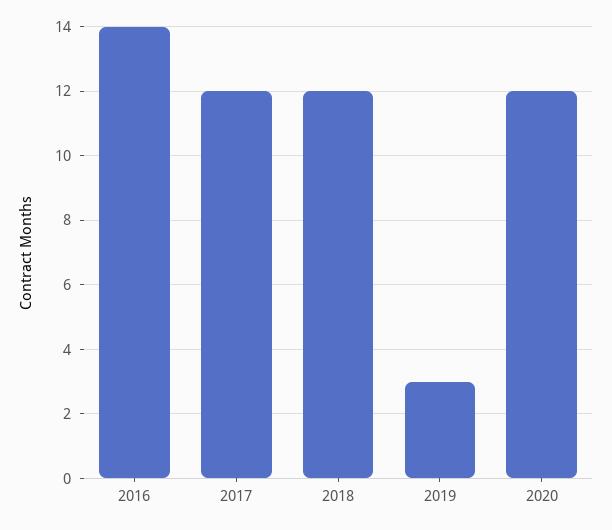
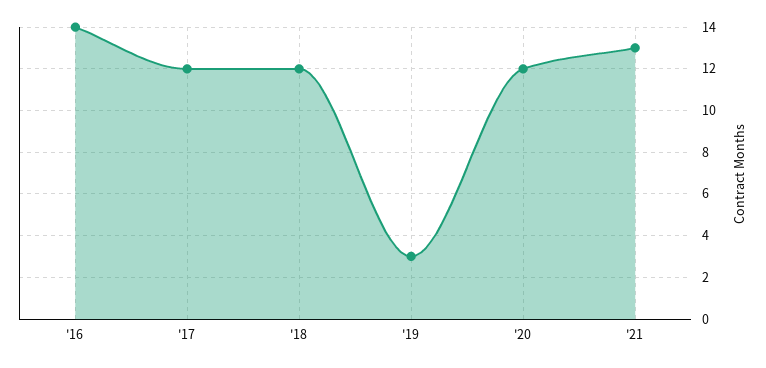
'21: none -> 13

